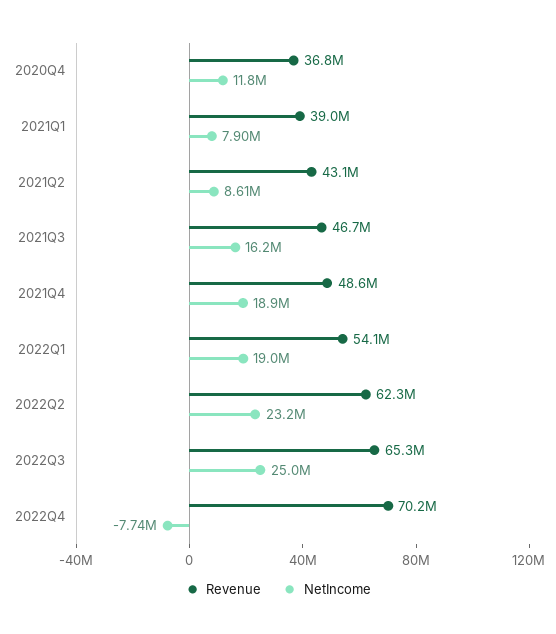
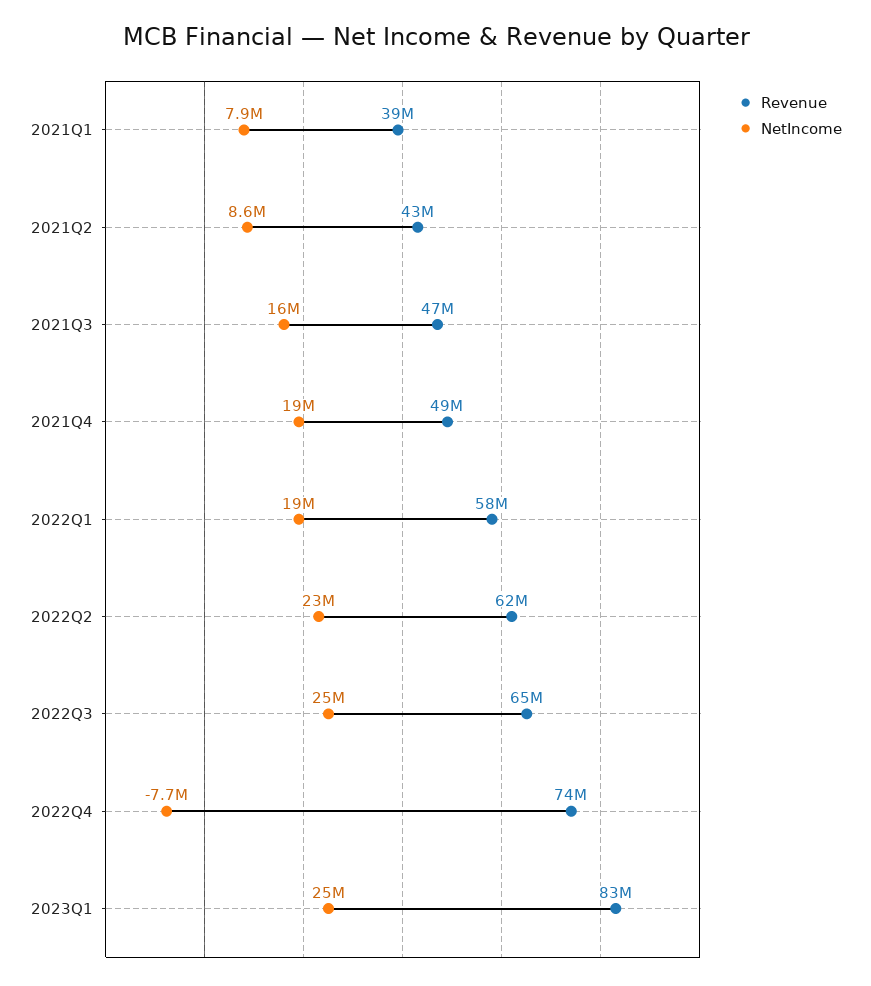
Revenue, 2020Q4: 36800000 -> none
NetIncome, 2020Q4: 11800000 -> none
Revenue, 2022Q1: 54100000 -> 58000000
Revenue, 2022Q4: 70200000 -> 74000000
Revenue, 2023Q1: none -> 83000000
NetIncome, 2023Q1: none -> 25000000

